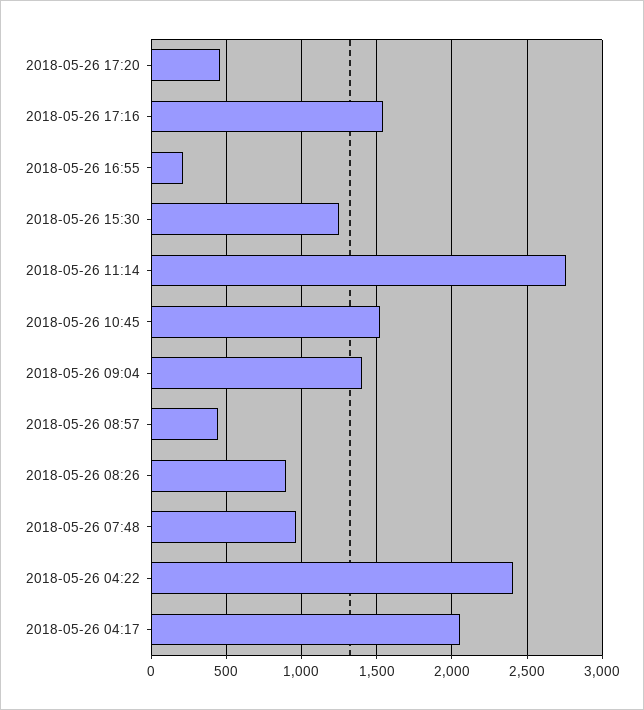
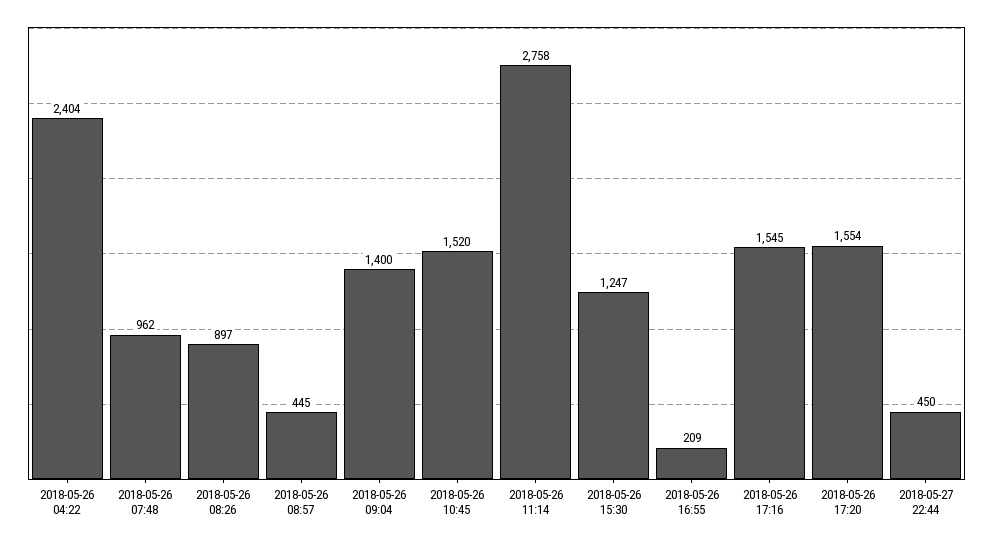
2018-05-26 17:20: 450 -> 1554
2018-05-26 04:17: 2050 -> none
2018-05-27 22:44: none -> 450

